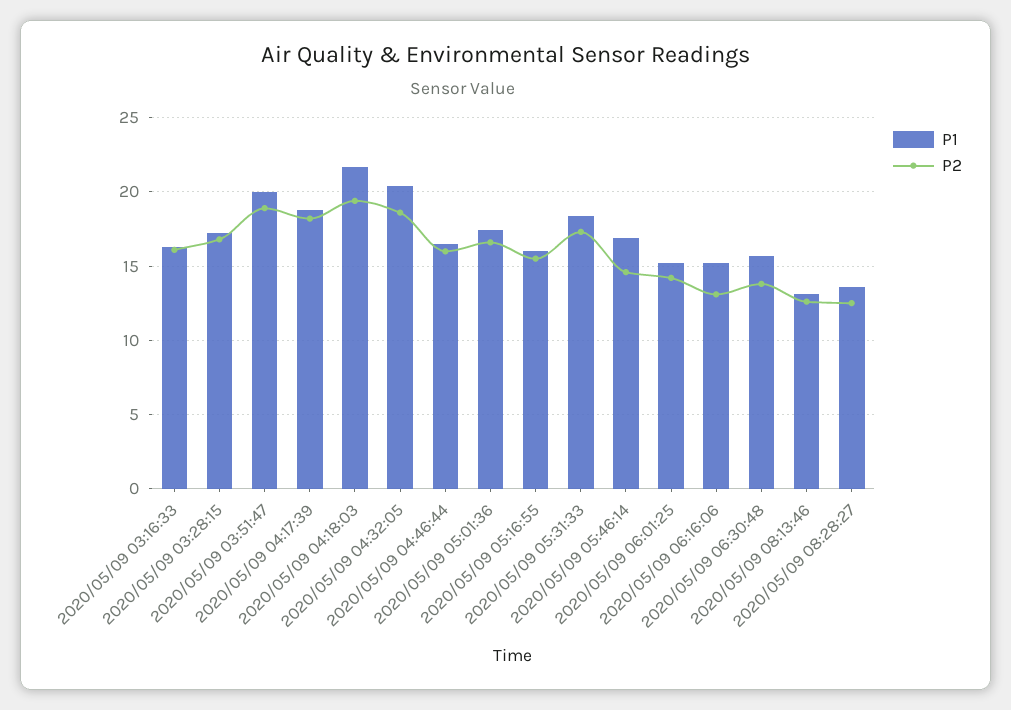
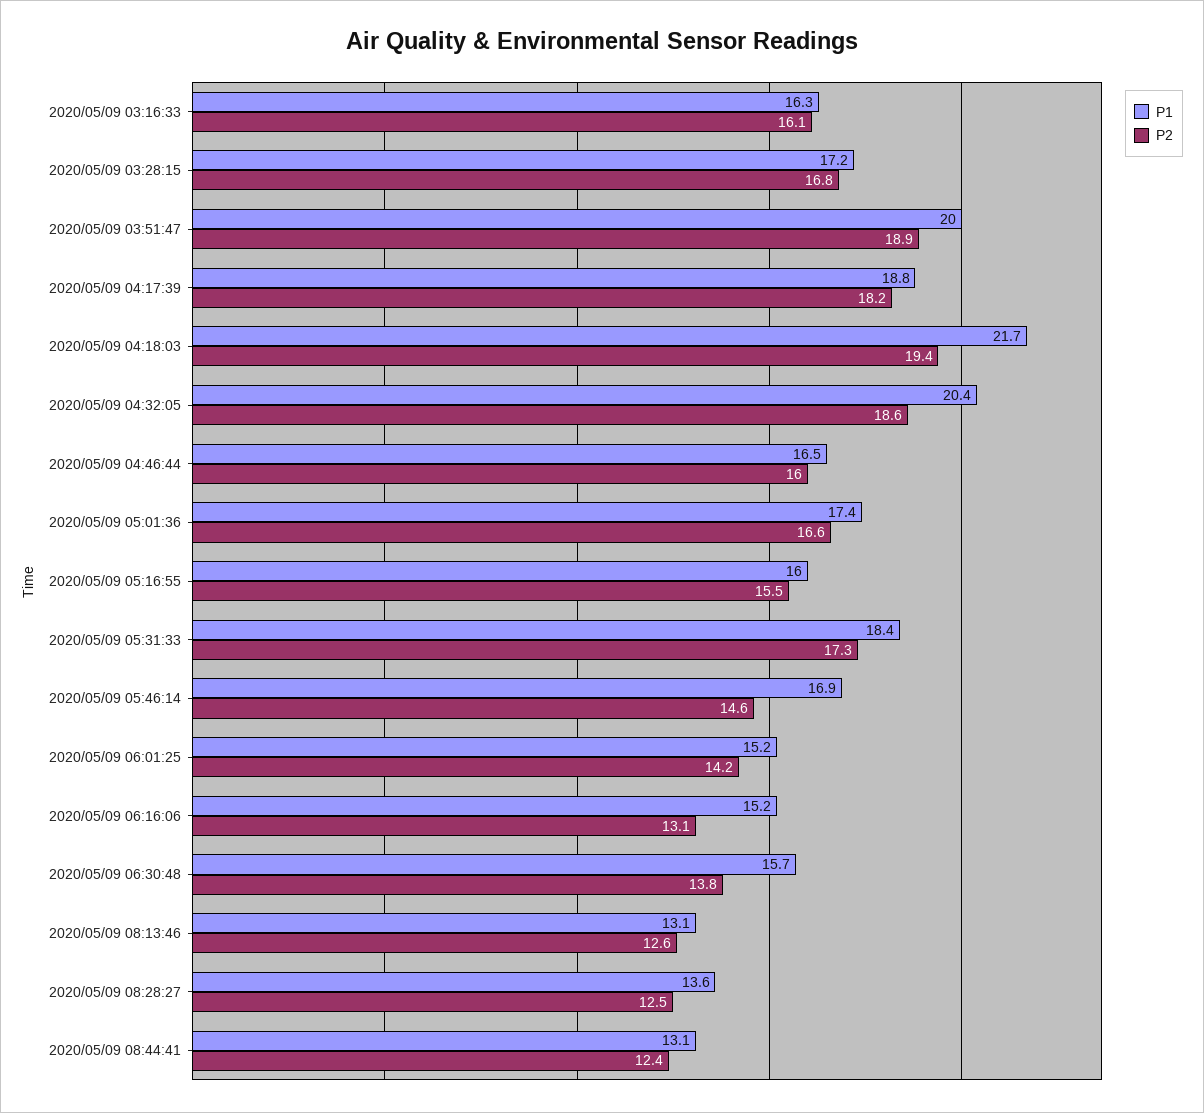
P1, 2020/05/09 08:44:41: none -> 13.1
P2, 2020/05/09 08:44:41: none -> 12.4

